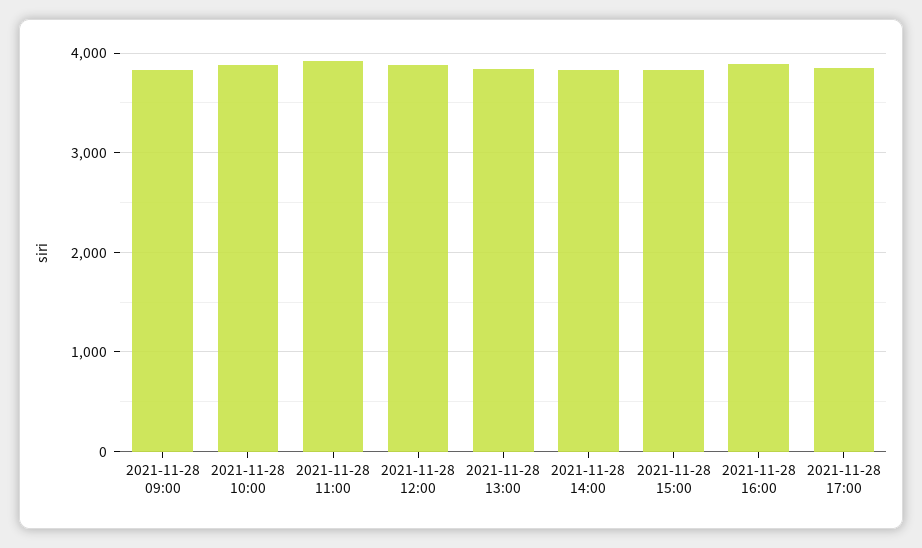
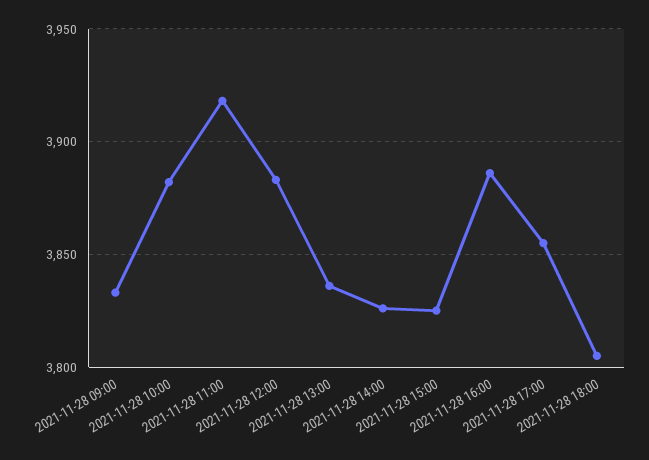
2021-11-28 18:00: none -> 3805

